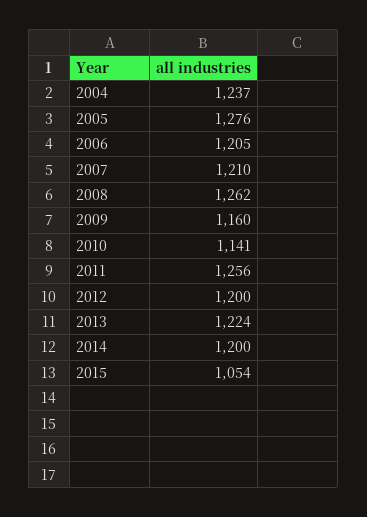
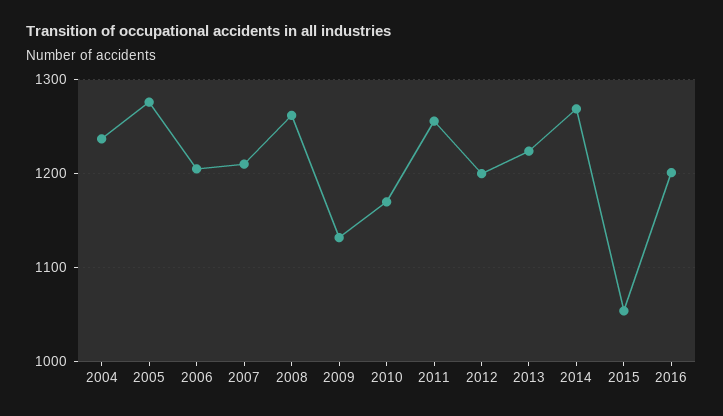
2009: 1160 -> 1130
2010: 1141 -> 1170
2014: 1200 -> 1270
2016: none -> 1200

